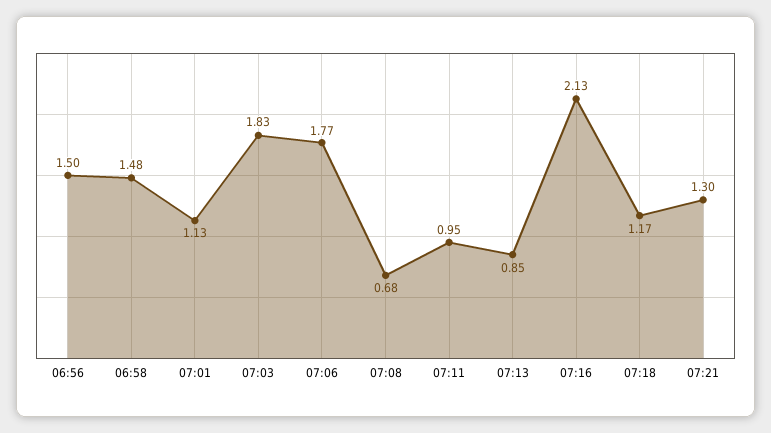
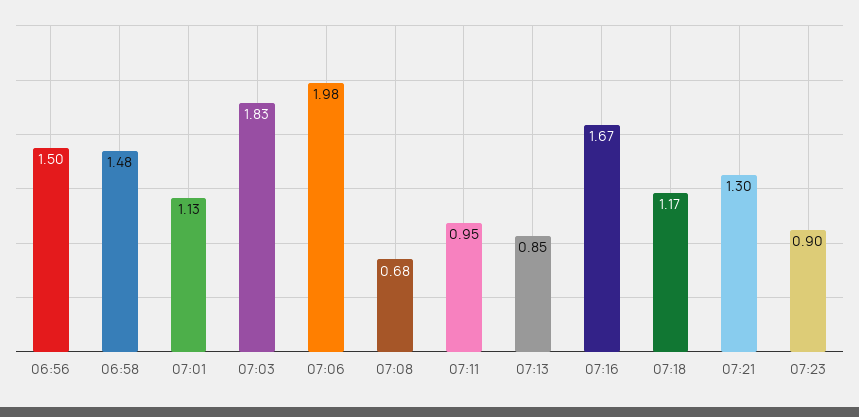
07:06: 1.77 -> 1.98
07:16: 2.13 -> 1.67
07:23: none -> 0.9

